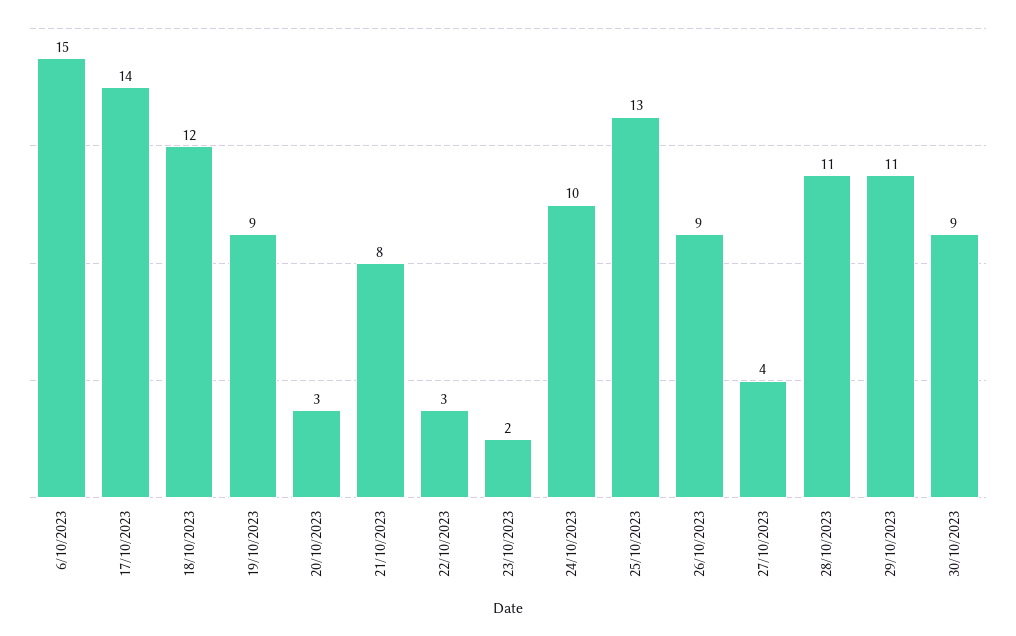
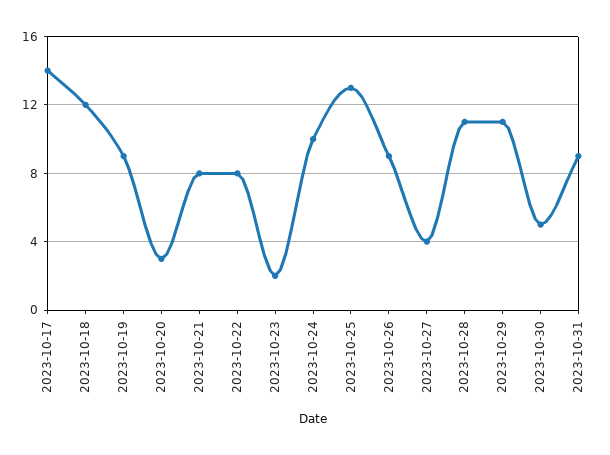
6/10/2023: 15 -> none
22/10/2023: 3 -> 8
30/10/2023: 9 -> 5
2023-10-31: none -> 9

